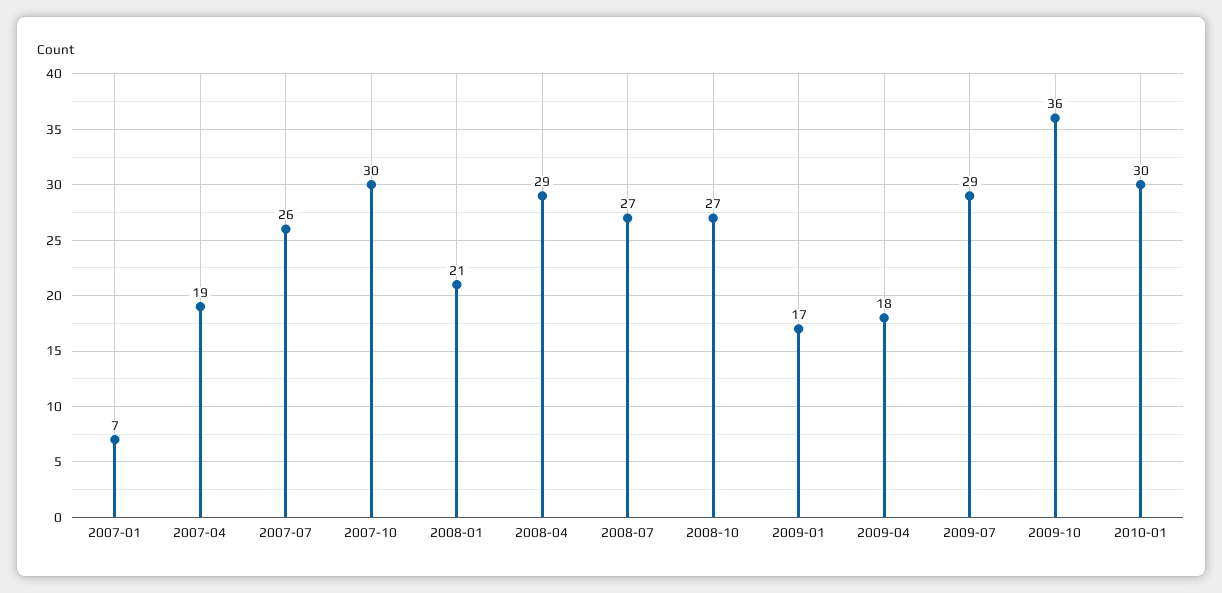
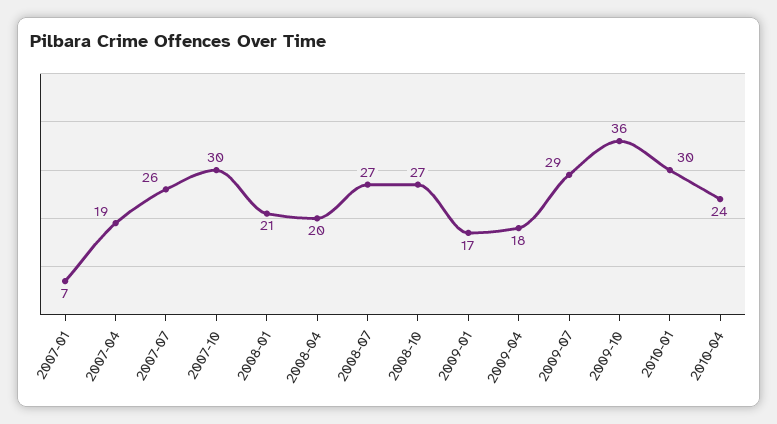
2008-04: 29 -> 20
2010-04: none -> 24

